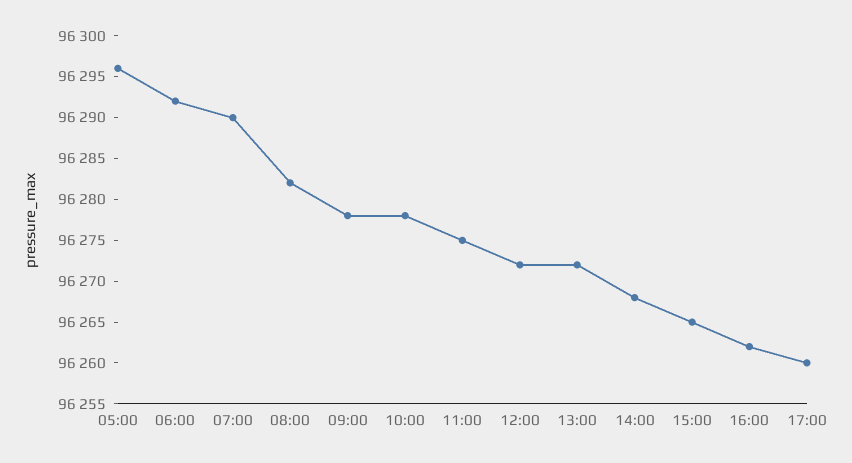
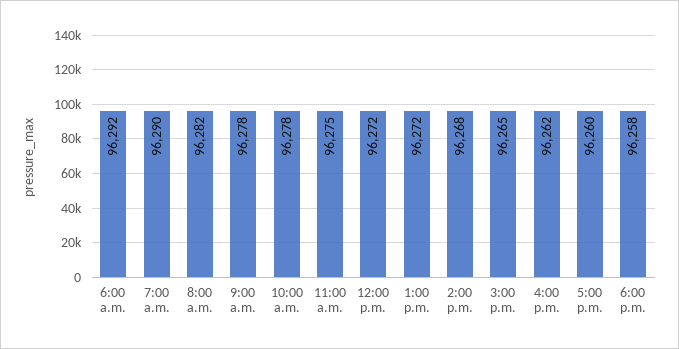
05:00: 96296 -> none
6:00 p.m.: none -> 96258

